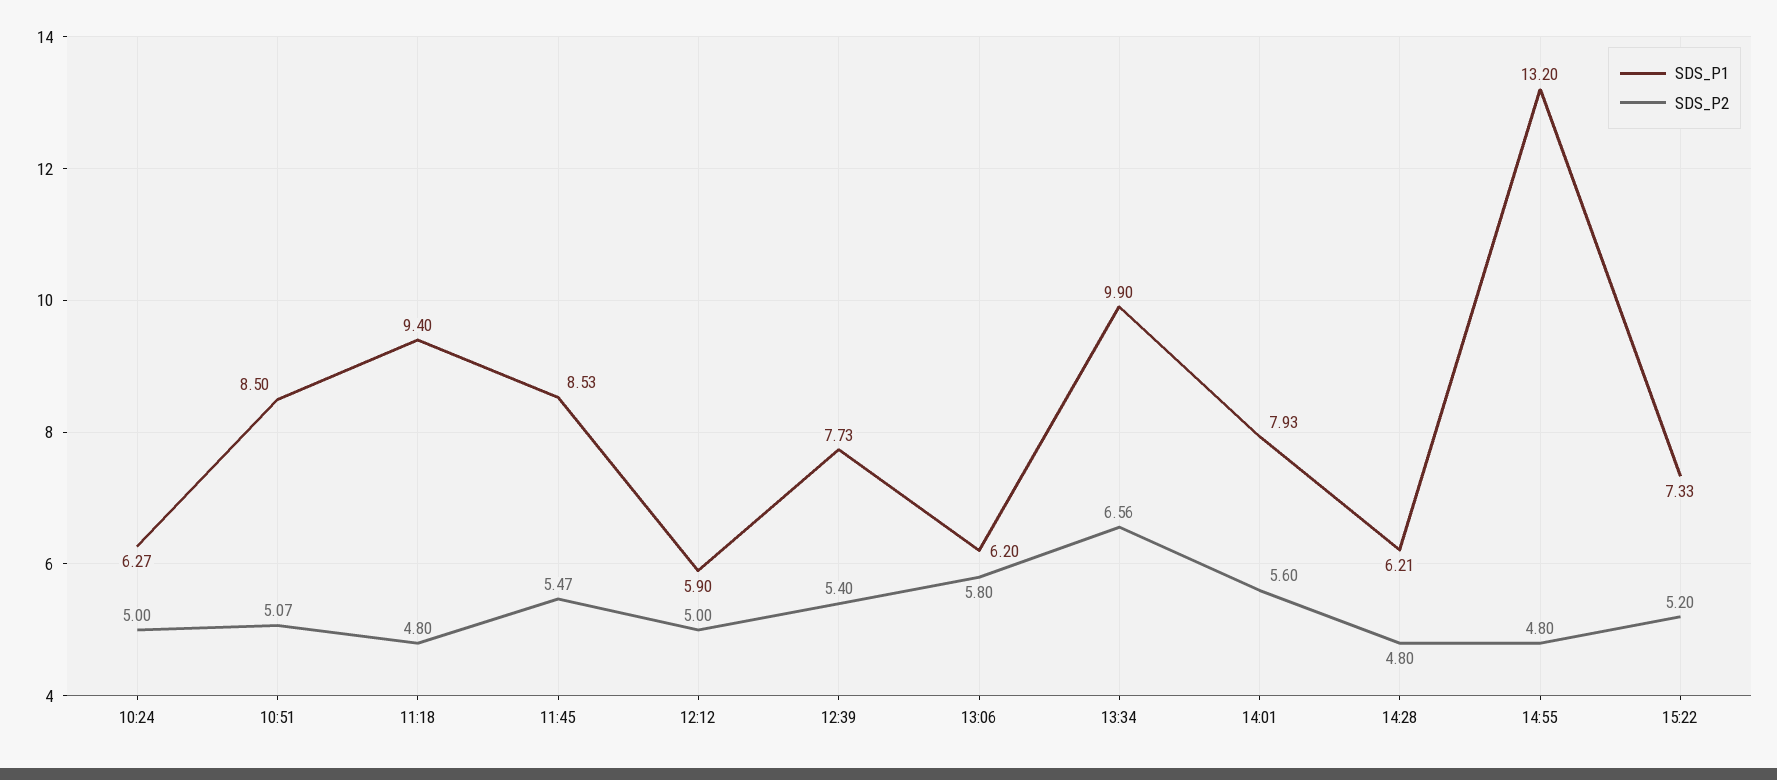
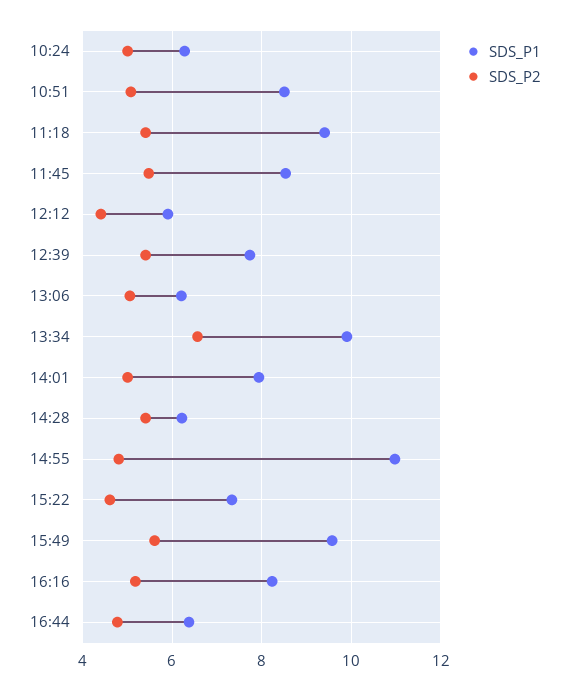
SDS_P2, 11:18: 4.8 -> 5.4
SDS_P2, 12:12: 5 -> 4.4
SDS_P2, 13:06: 5.8 -> 5
SDS_P2, 14:01: 5.6 -> 5
SDS_P2, 14:28: 4.8 -> 5.4
SDS_P1, 14:55: 13.2 -> 11
SDS_P2, 15:22: 5.2 -> 4.6
SDS_P1, 15:49: none -> 9.6
SDS_P2, 15:49: none -> 5.6
SDS_P1, 16:16: none -> 8.2
SDS_P2, 16:16: none -> 5.2
SDS_P1, 16:44: none -> 6.4
SDS_P2, 16:44: none -> 4.8

